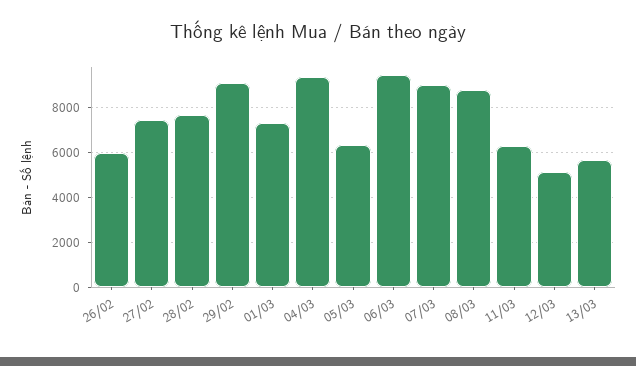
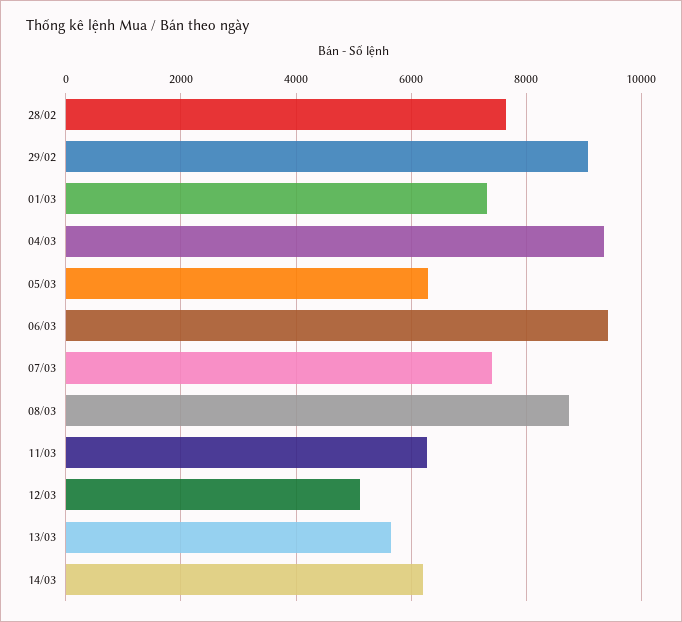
26/02: 6000 -> none
27/02: 7500 -> none
07/03: 9000 -> 7400
14/03: none -> 6200

